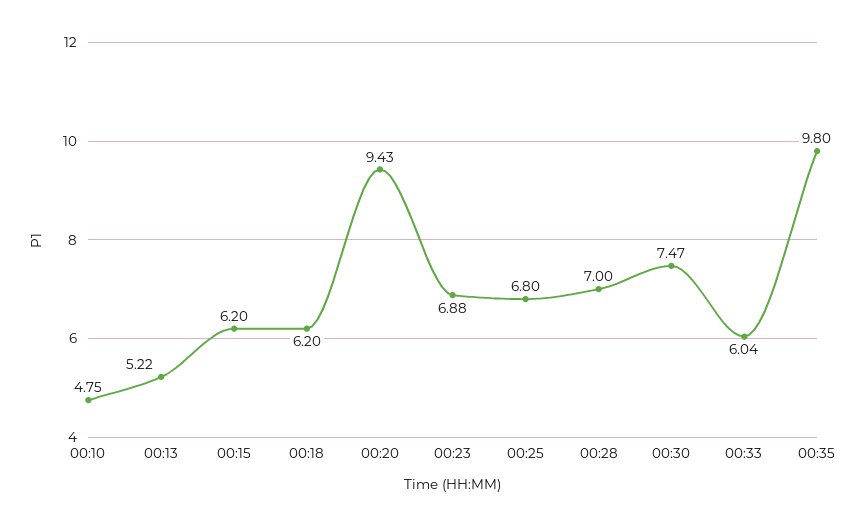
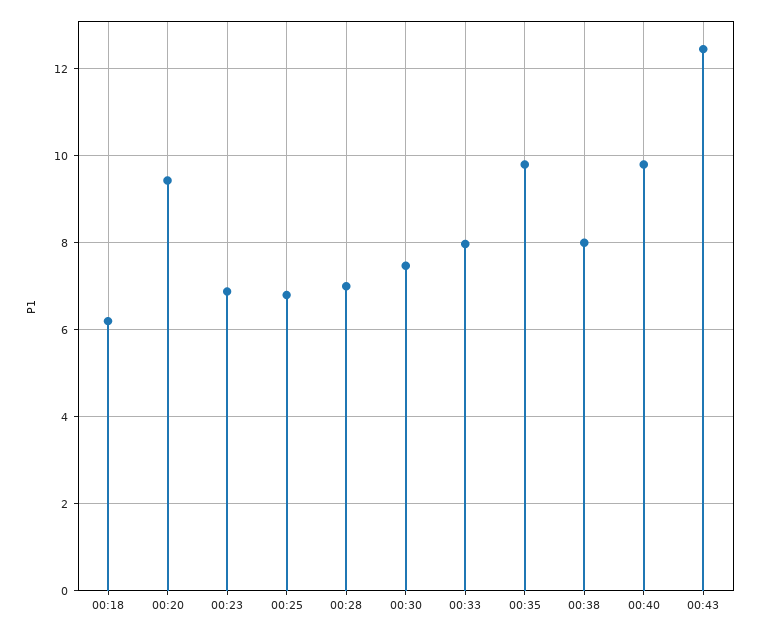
00:10: 4.75 -> none
00:13: 5.22 -> none
00:15: 6.2 -> none
00:33: 6.04 -> 8
00:38: none -> 8
00:40: none -> 9.8
00:43: none -> 12.4

